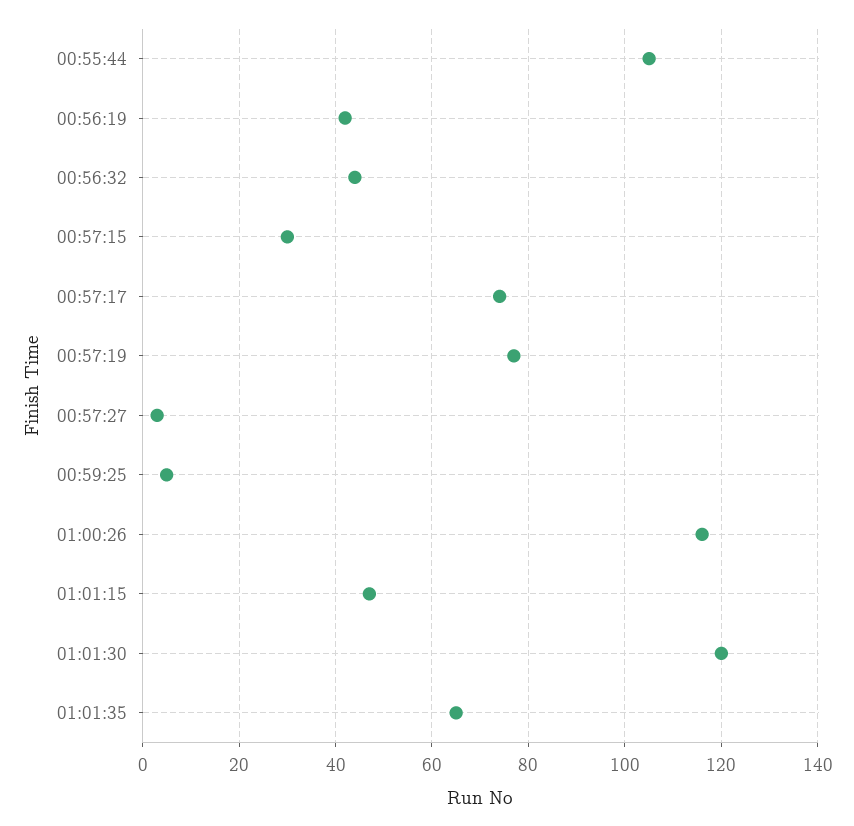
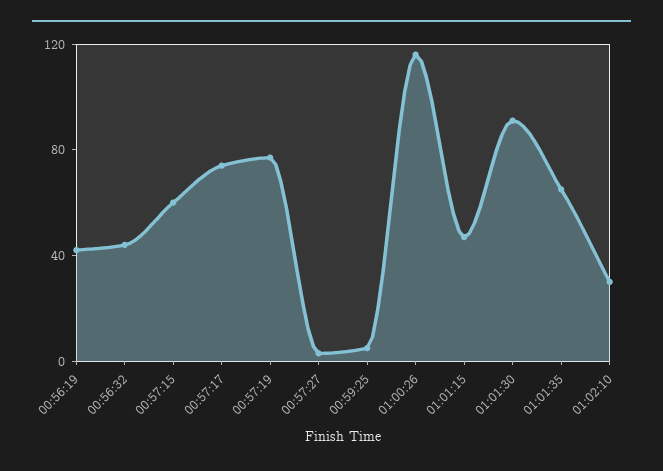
00:55:44: 105 -> none
00:57:15: 30 -> 60
01:01:30: 120 -> 90
01:02:10: none -> 30

